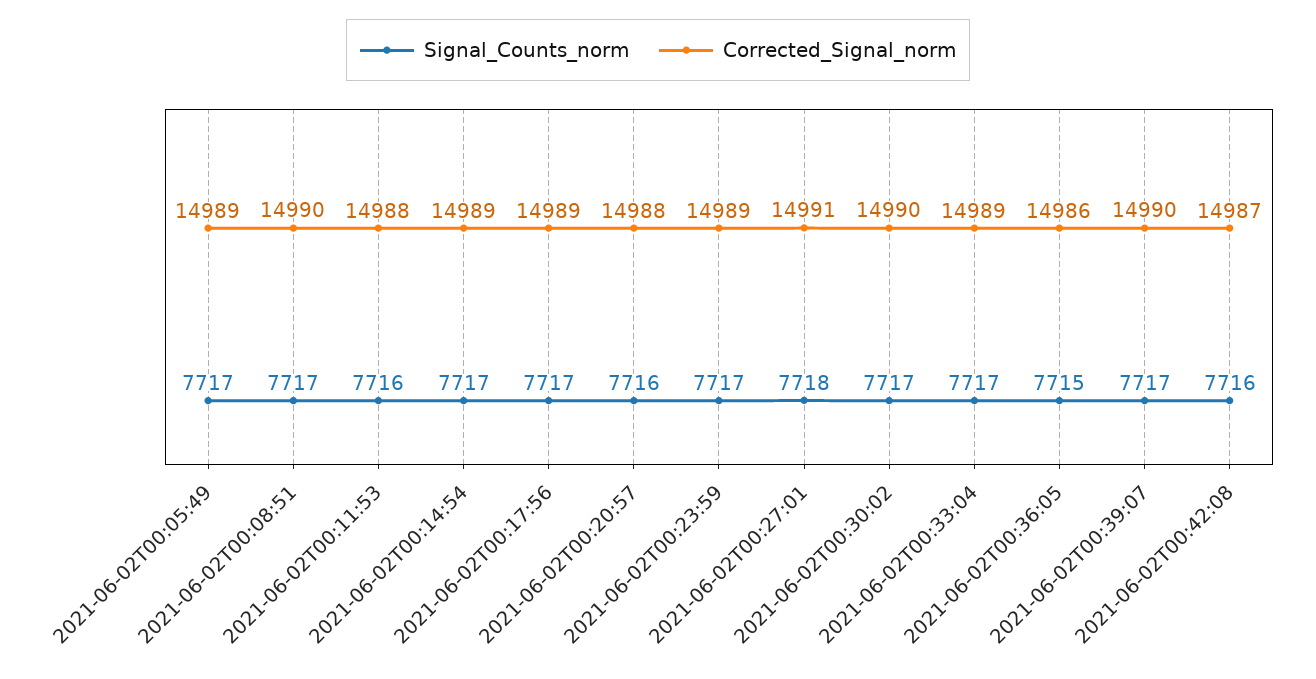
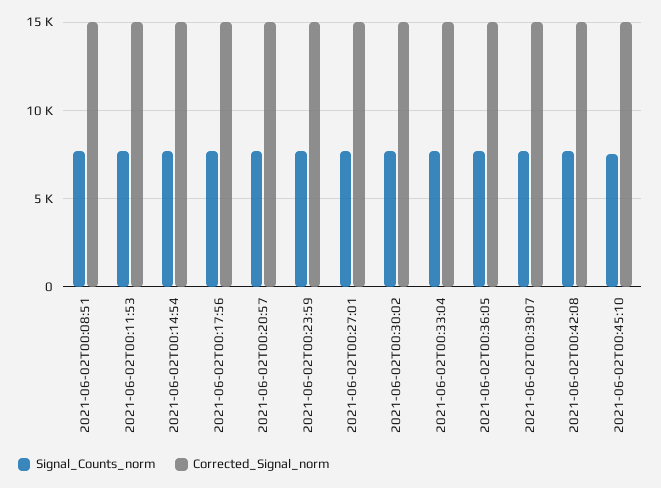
Signal_Counts_norm, 2021-06-02T00:05:49: 7717 -> none
Corrected_Signal_norm, 2021-06-02T00:05:49: 14989 -> none
Signal_Counts_norm, 2021-06-02T00:45:10: none -> 7500
Corrected_Signal_norm, 2021-06-02T00:45:10: none -> 15000

